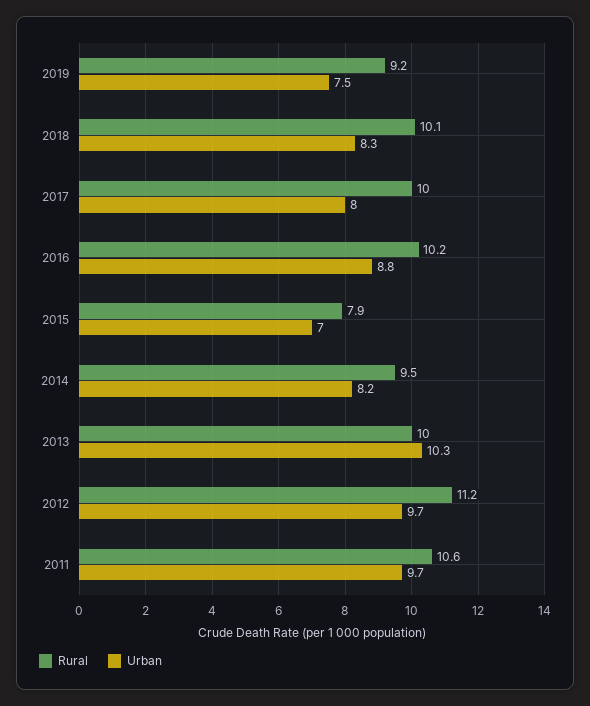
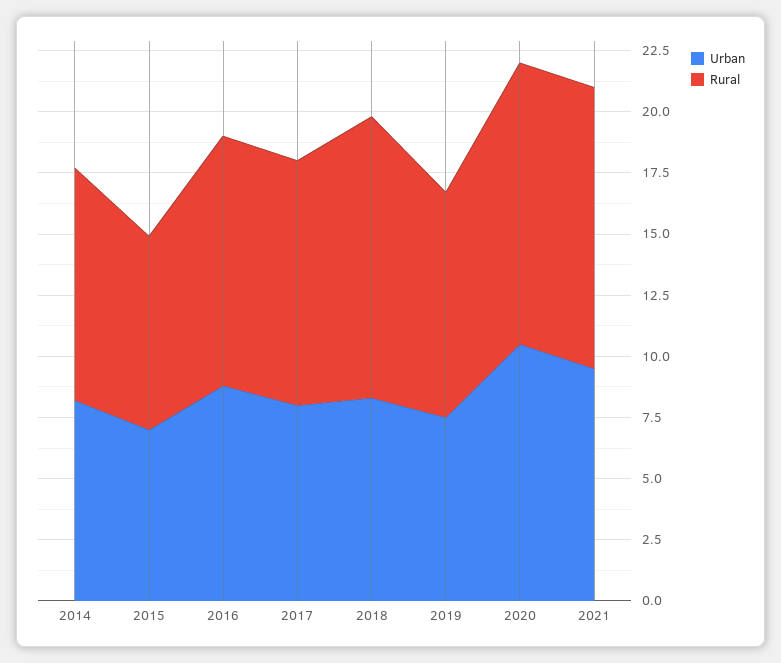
Rural, 2018: 10.1 -> 11.5
Rural, 2013: 10 -> none
Urban, 2013: 10.3 -> none
Rural, 2012: 11.2 -> none
Urban, 2012: 9.7 -> none
Rural, 2011: 10.6 -> none
Urban, 2011: 9.7 -> none
Urban, 2020: none -> 10.5
Rural, 2020: none -> 11.5
Urban, 2021: none -> 9.5
Rural, 2021: none -> 11.5

